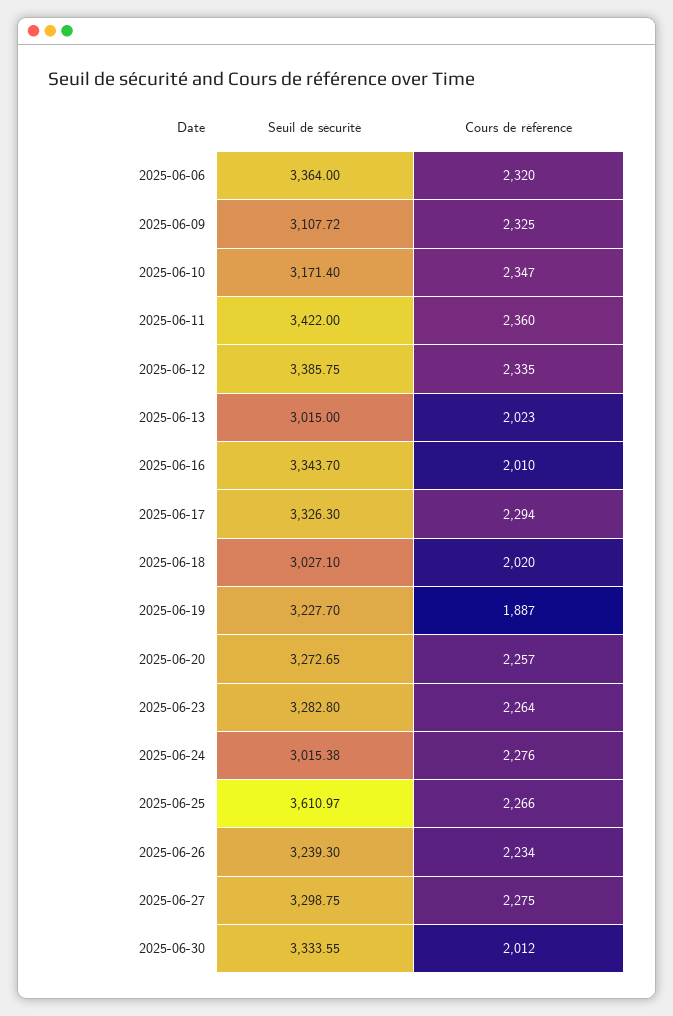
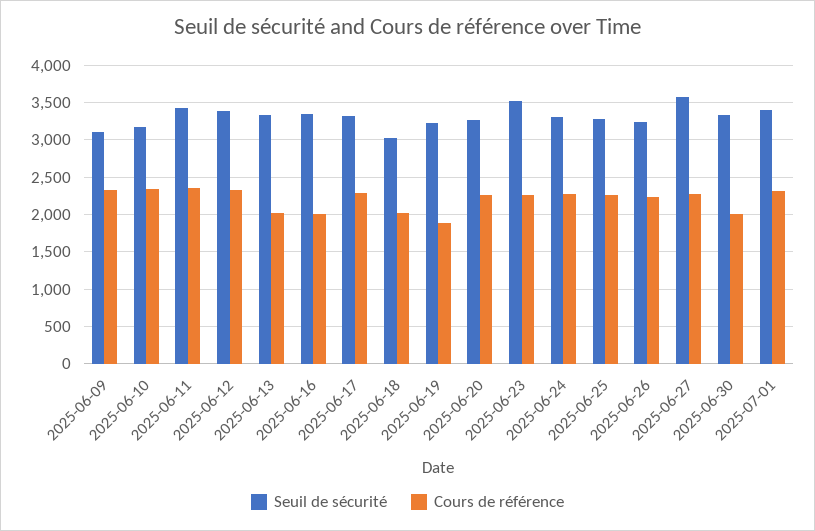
Seuil de sécurité, 2025-06-06: 3364 -> none
Cours de référence, 2025-06-06: 2320 -> none
Seuil de sécurité, 2025-06-13: 3015 -> 3300
Seuil de sécurité, 2025-06-23: 3282.8 -> 3500
Seuil de sécurité, 2025-06-24: 3015.38 -> 3300
Seuil de sécurité, 2025-06-25: 3610.97 -> 3300
Seuil de sécurité, 2025-06-27: 3298.75 -> 3600
Seuil de sécurité, 2025-07-01: none -> 3400
Cours de référence, 2025-07-01: none -> 2300

